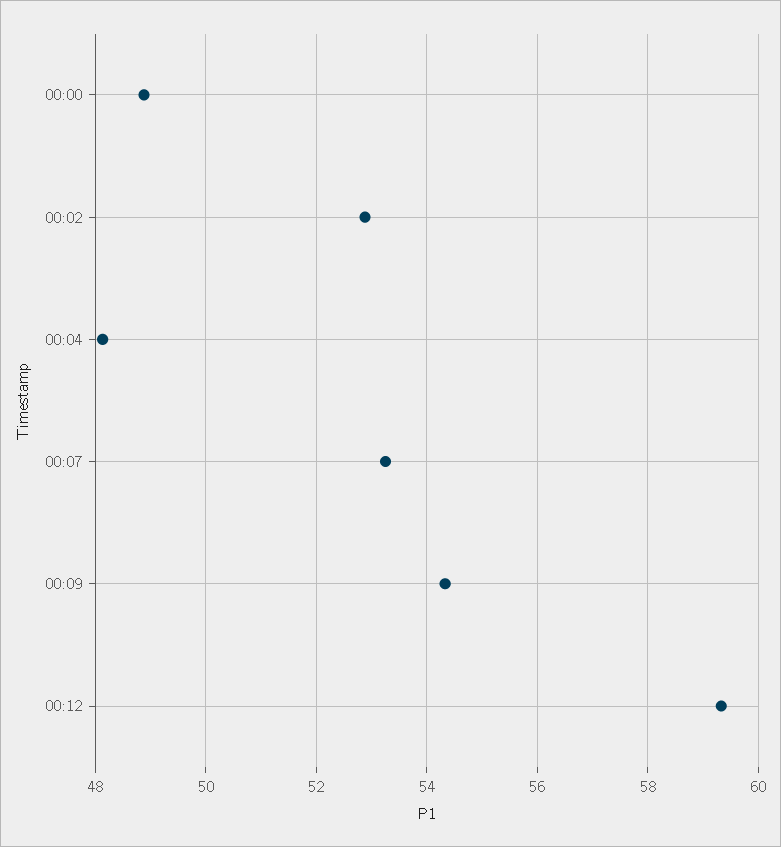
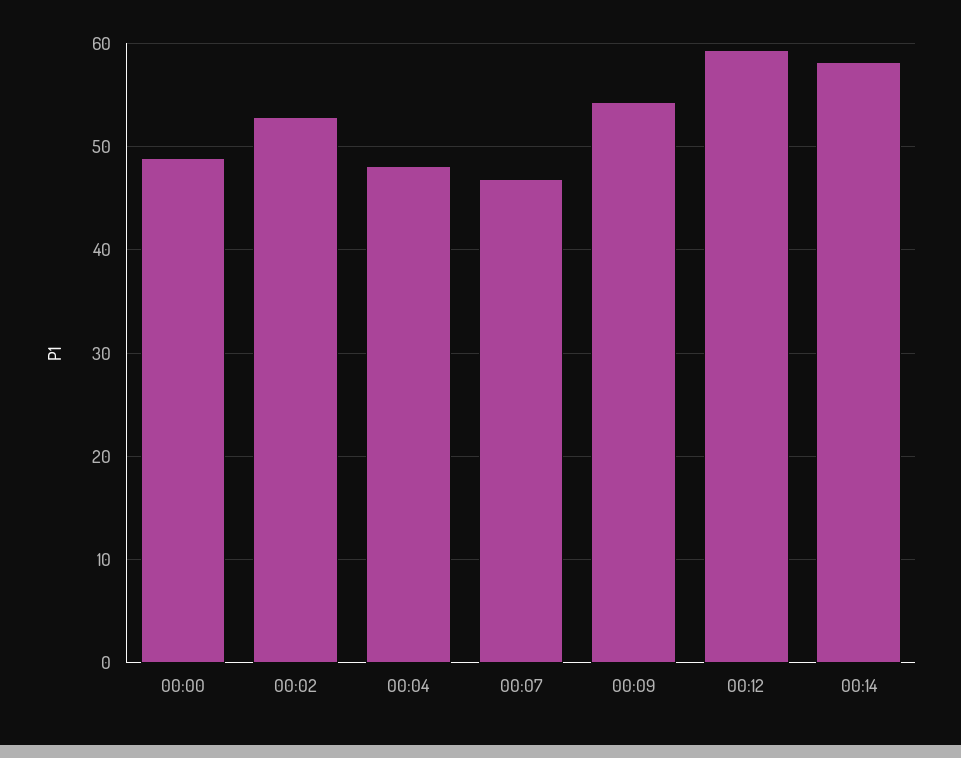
00:07: 53.2 -> 47
00:14: none -> 58

